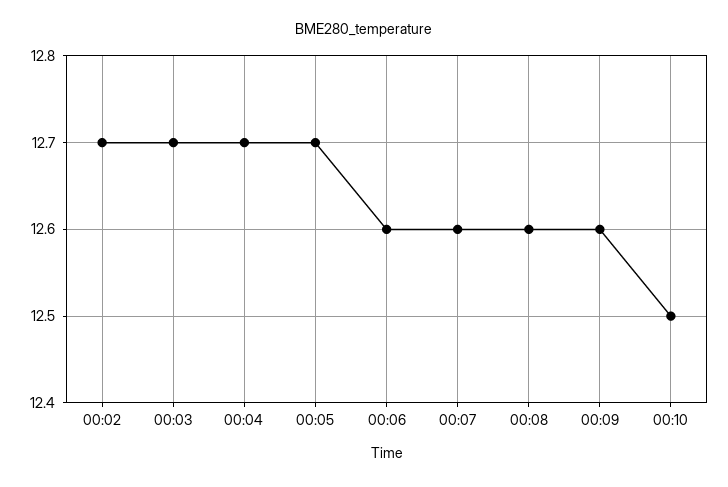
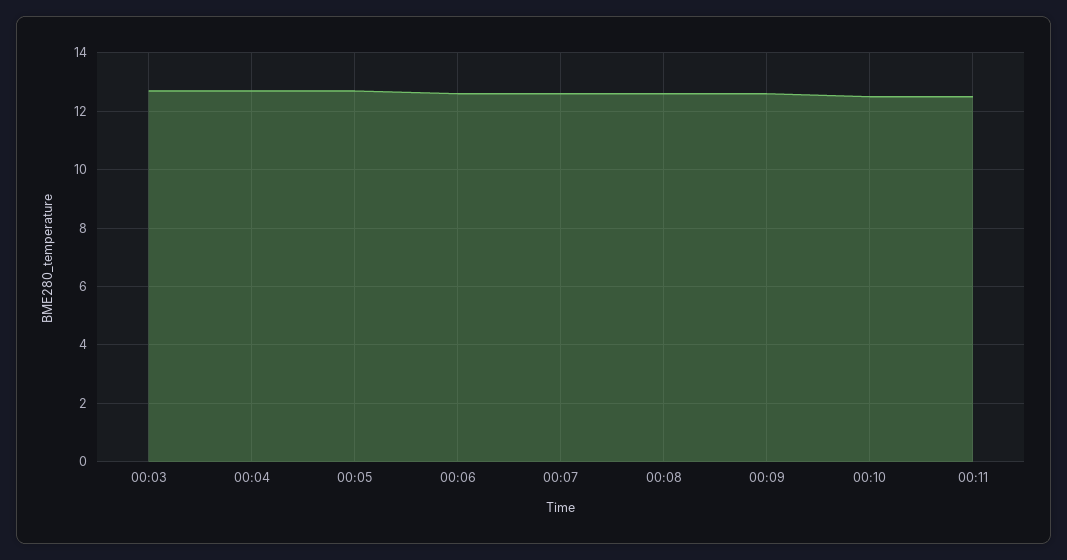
00:02: 12.7 -> none
00:11: none -> 12.5

